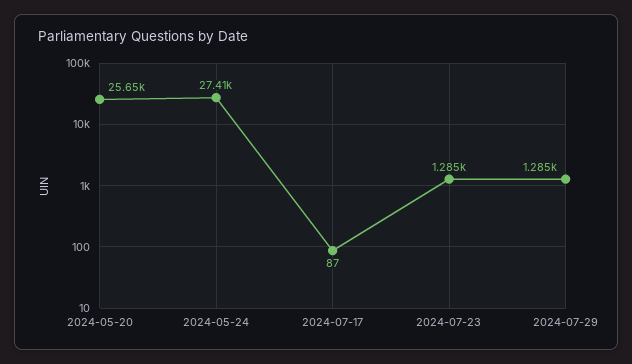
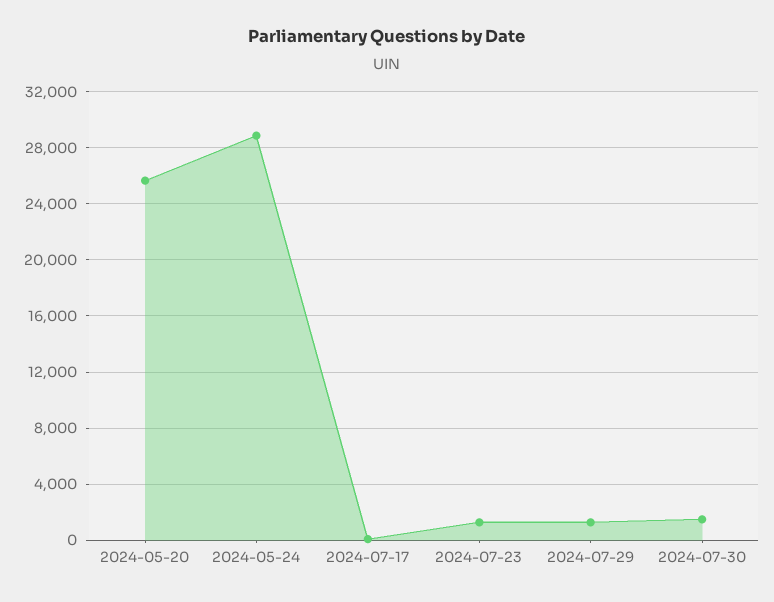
2024-05-24: 27410 -> 29000
2024-07-30: none -> 1500

